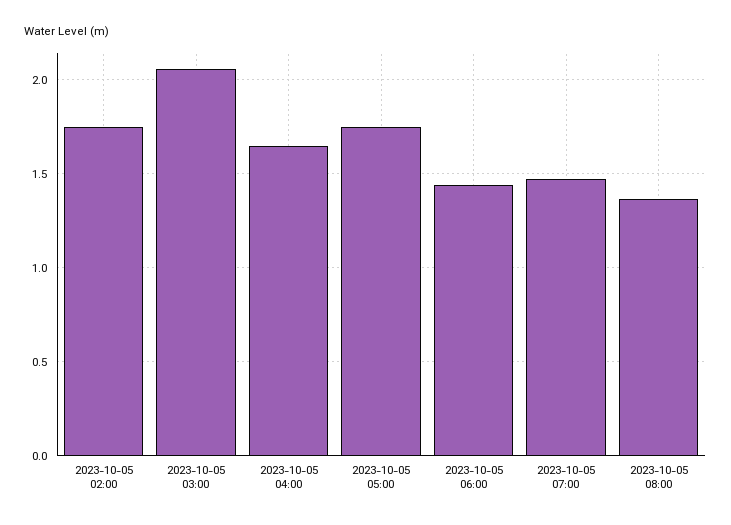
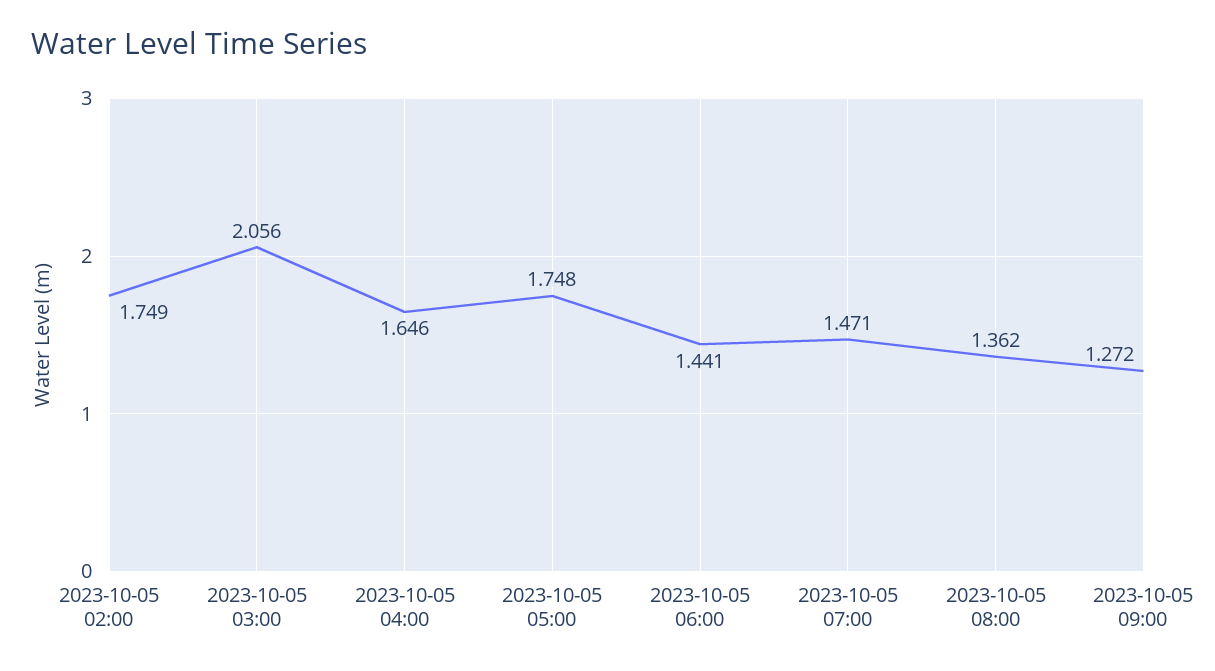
2023-10-05 09:00: none -> 1.272

